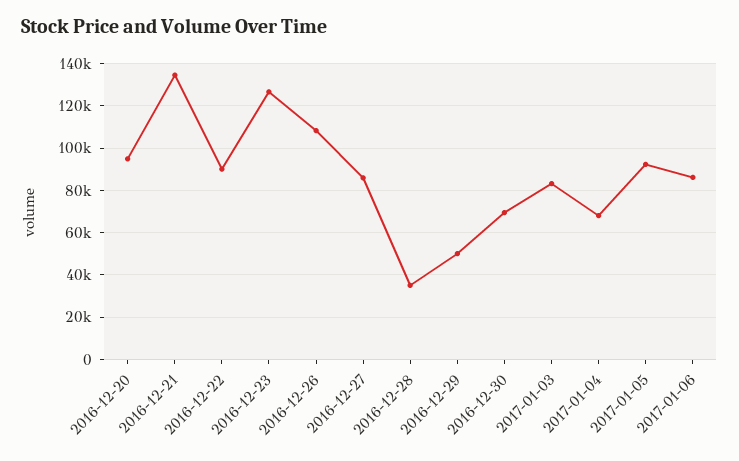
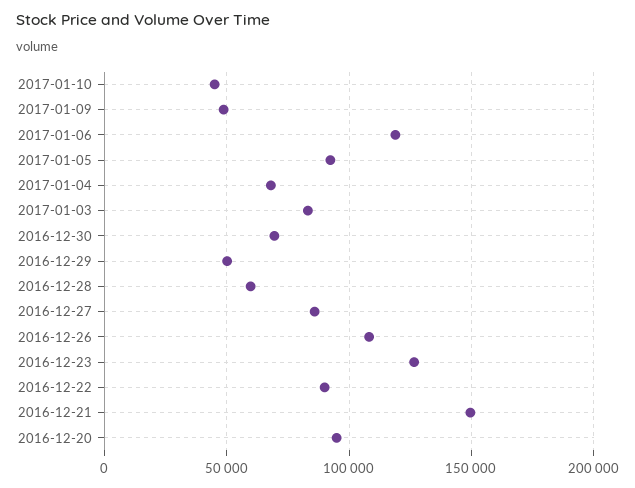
2016-12-21: 135000 -> 150000
2016-12-28: 35000 -> 60000
2017-01-06: 85000 -> 120000
2017-01-10: none -> 45000
2017-01-09: none -> 50000

